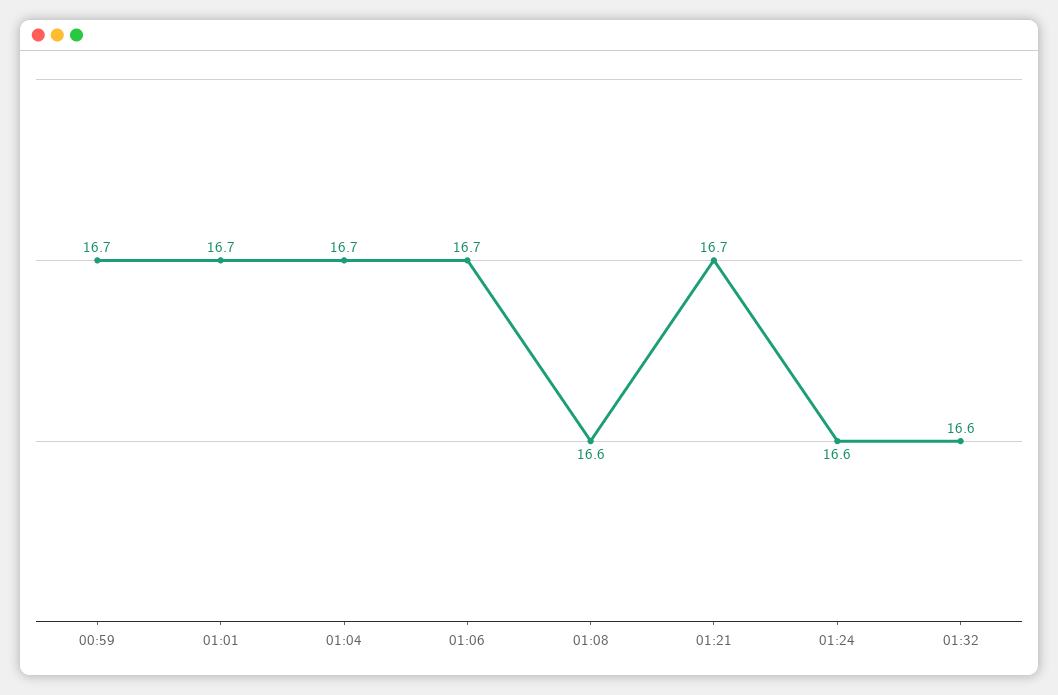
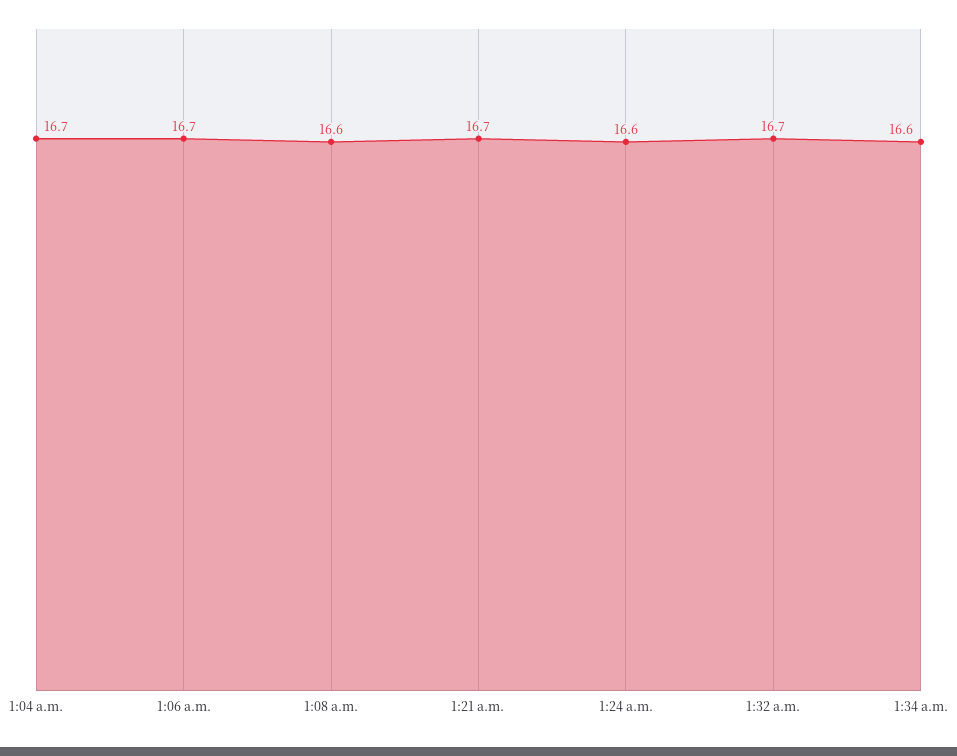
00:59: 16.7 -> none
01:01: 16.7 -> none
01:32: 16.6 -> 16.7
1:34 a.m.: none -> 16.6

